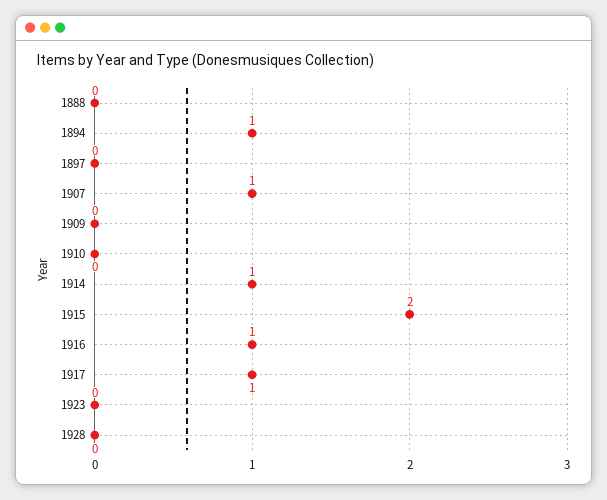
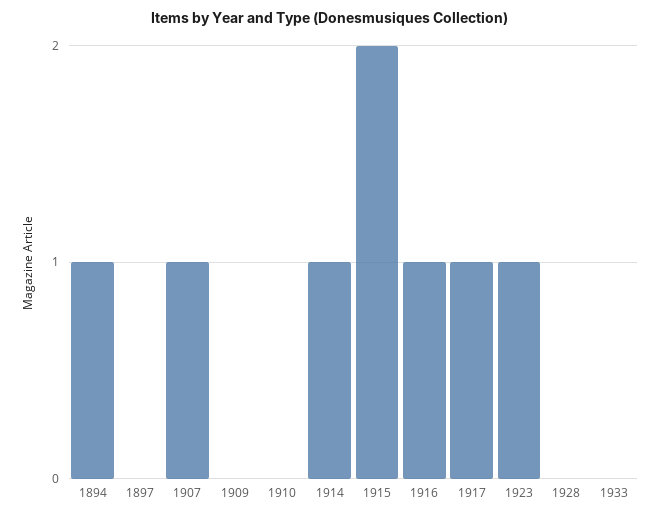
1888: 0 -> none
1923: 0 -> 1
1933: none -> 0

